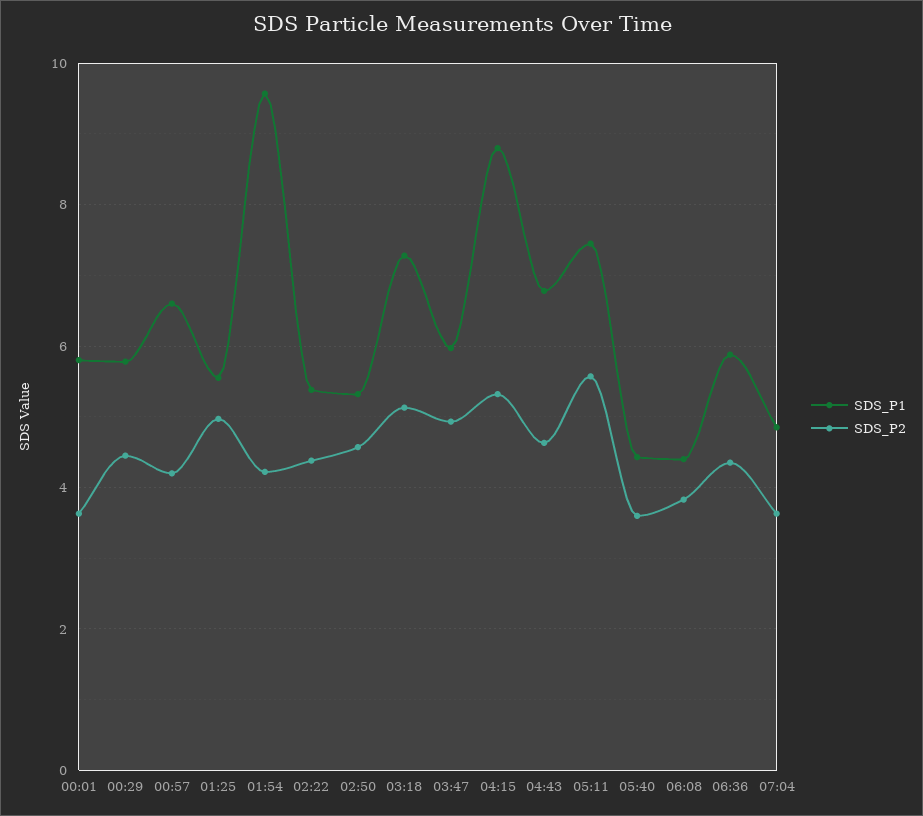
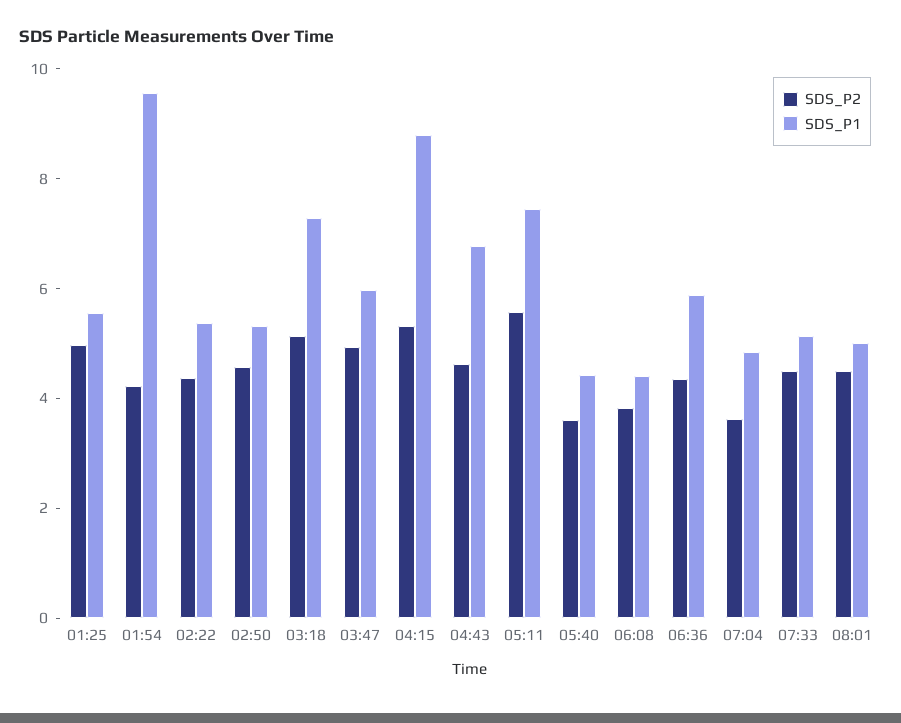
SDS_P1, 00:01: 5.8 -> none
SDS_P2, 00:01: 3.6 -> none
SDS_P1, 00:29: 5.8 -> none
SDS_P2, 00:29: 4.4 -> none
SDS_P1, 00:57: 6.6 -> none
SDS_P2, 00:57: 4.2 -> none
SDS_P2, 07:33: none -> 4.5
SDS_P1, 07:33: none -> 5
SDS_P2, 08:01: none -> 4.5
SDS_P1, 08:01: none -> 5

